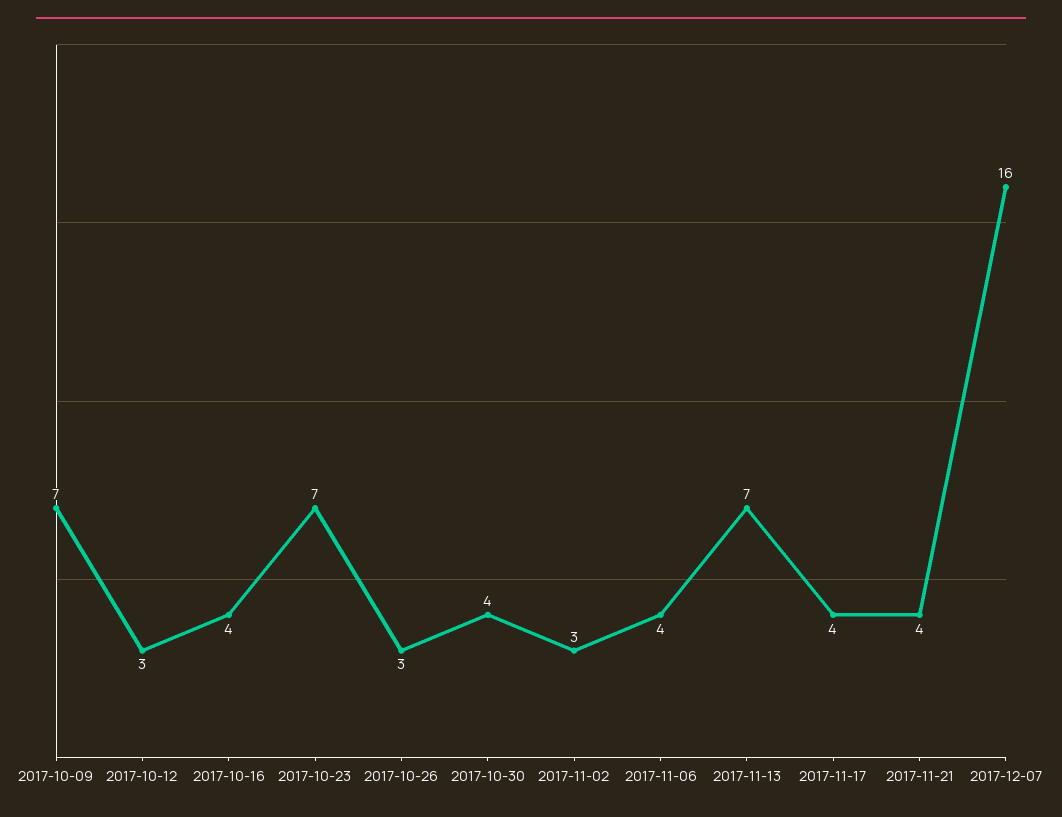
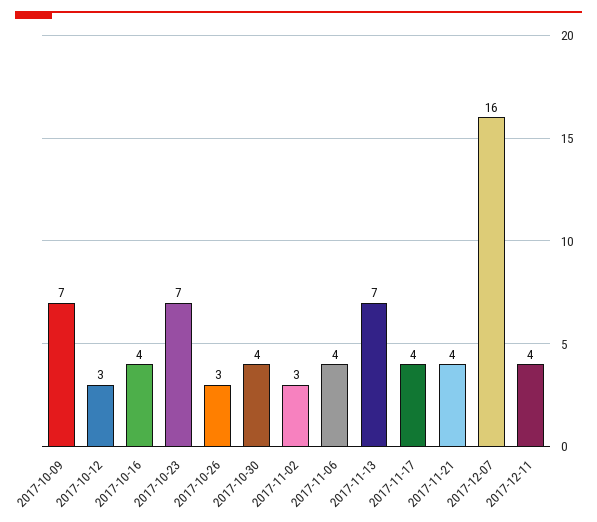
2017-12-11: none -> 4

